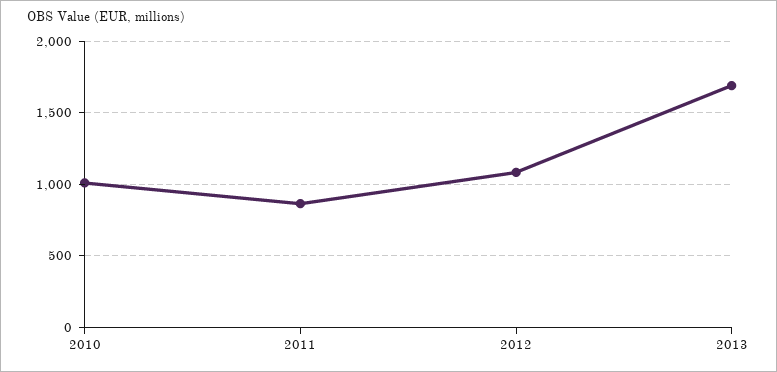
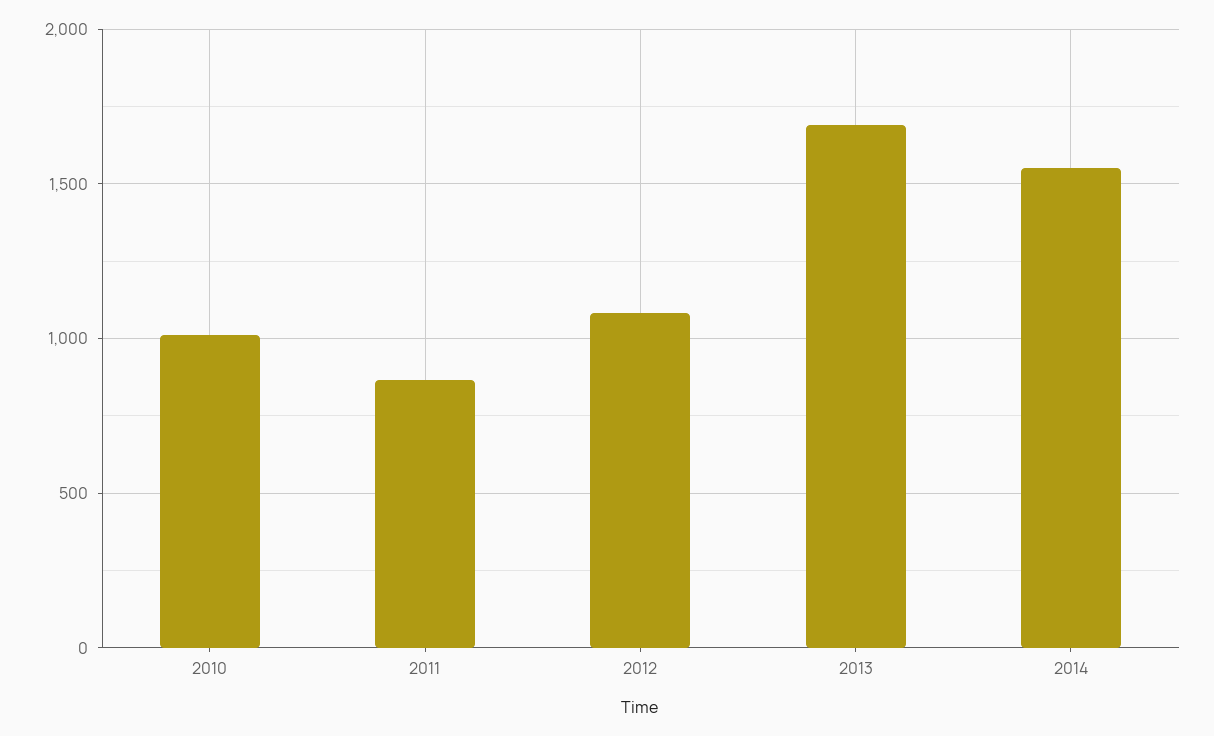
2014: none -> 1550

